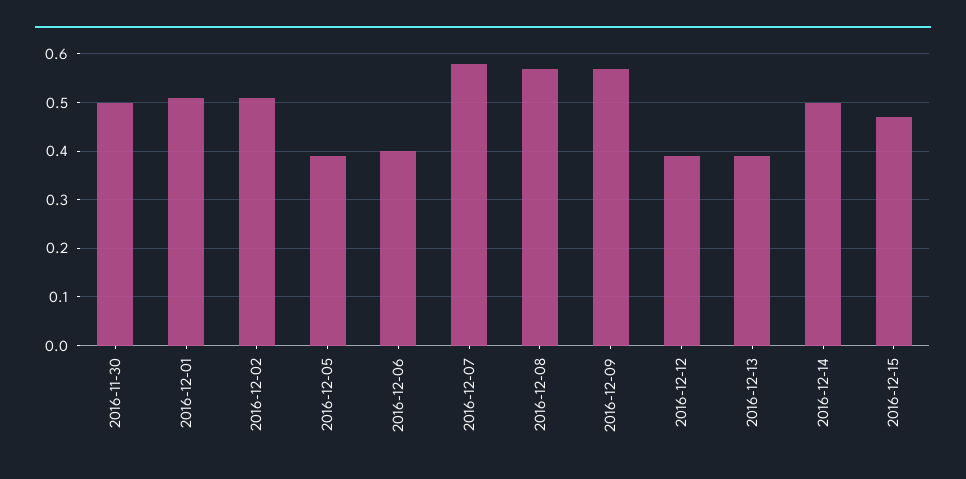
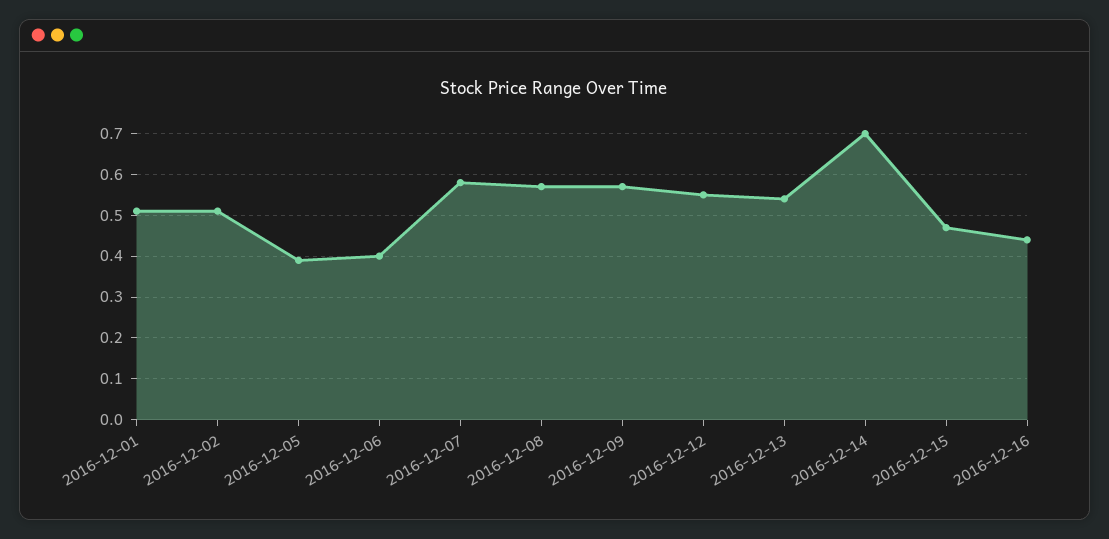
2016-11-30: 0.5 -> none
2016-12-12: 0.4 -> 0.55
2016-12-13: 0.4 -> 0.55
2016-12-14: 0.5 -> 0.7
2016-12-16: none -> 0.45

